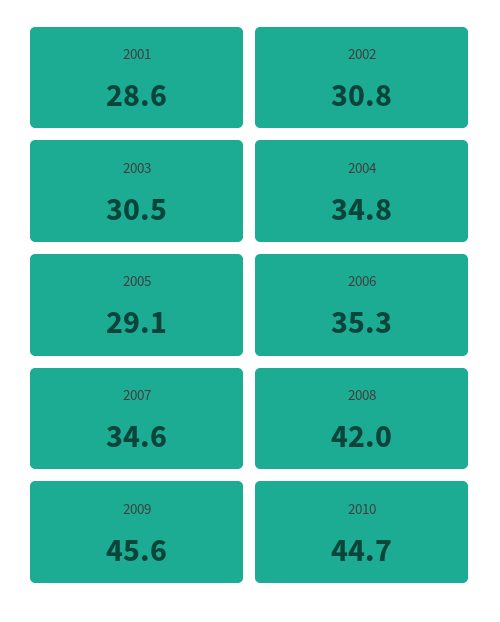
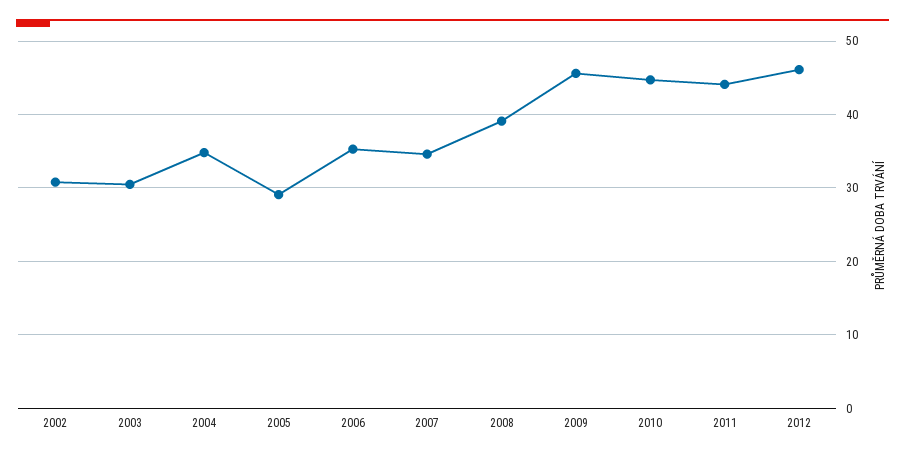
2001: 28.6 -> none
2008: 42 -> 39
2011: none -> 44
2012: none -> 46

